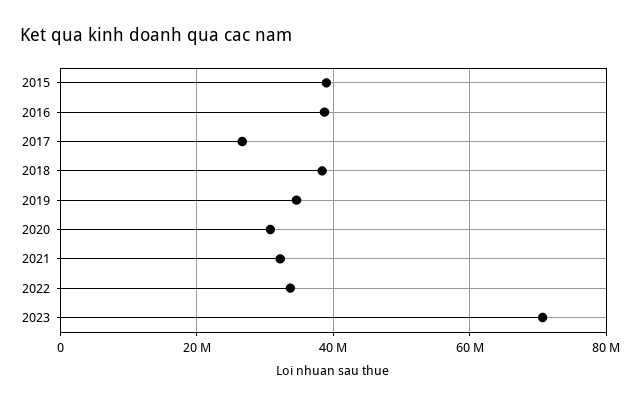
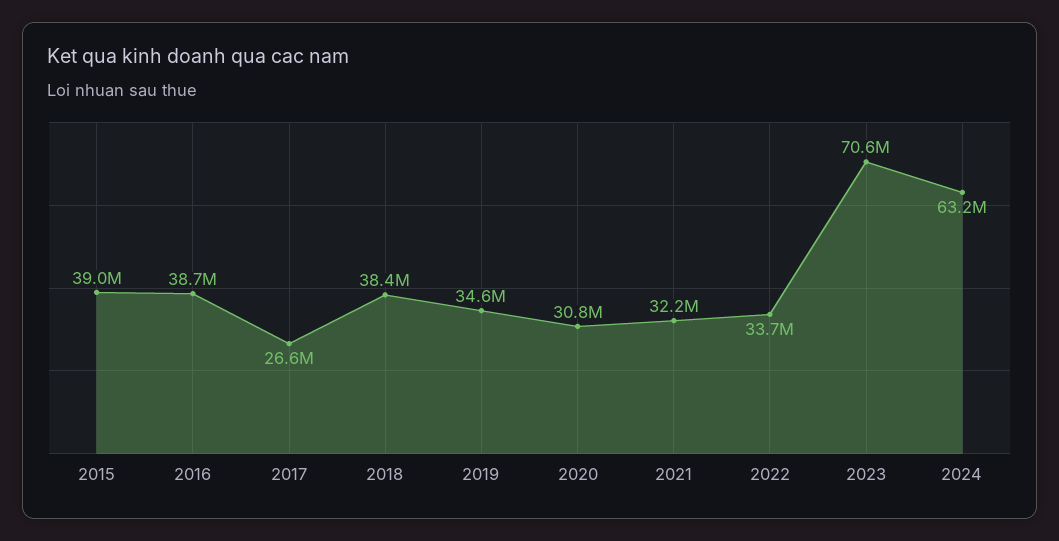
2024: none -> 63200000

